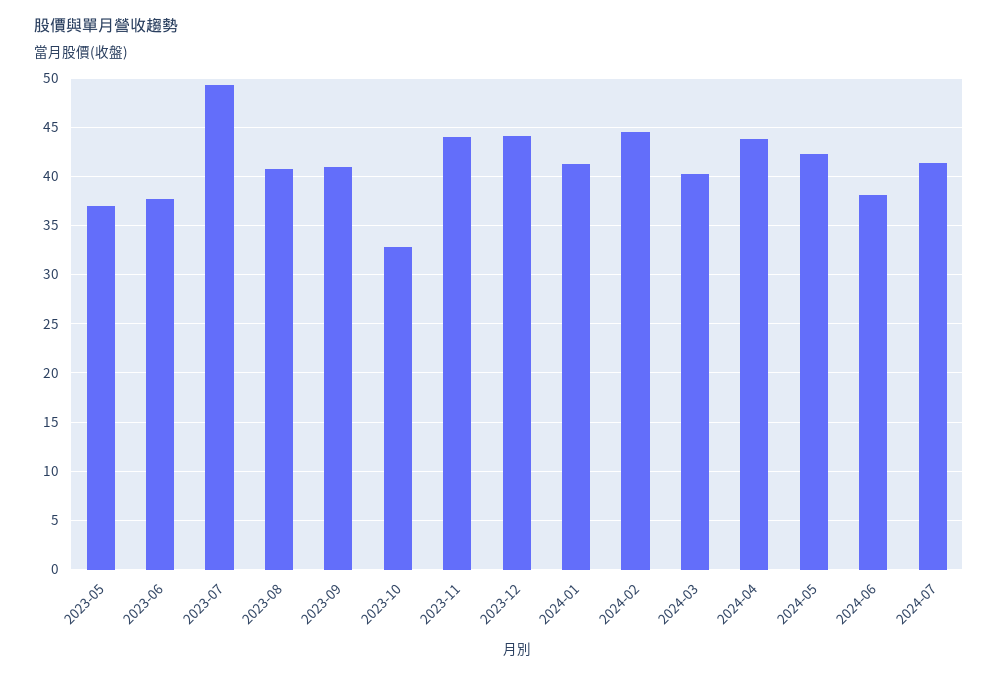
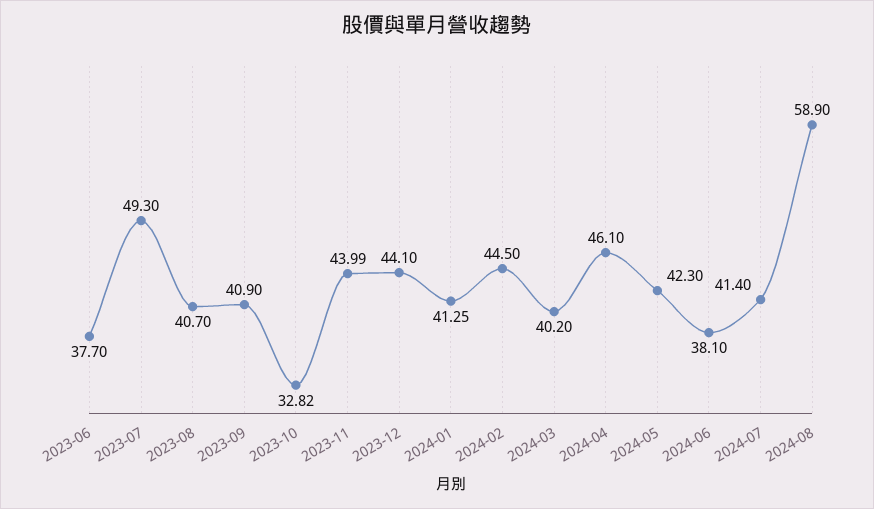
2023-05: 37 -> none
2024-04: 44 -> 46.1
2024-08: none -> 58.9

